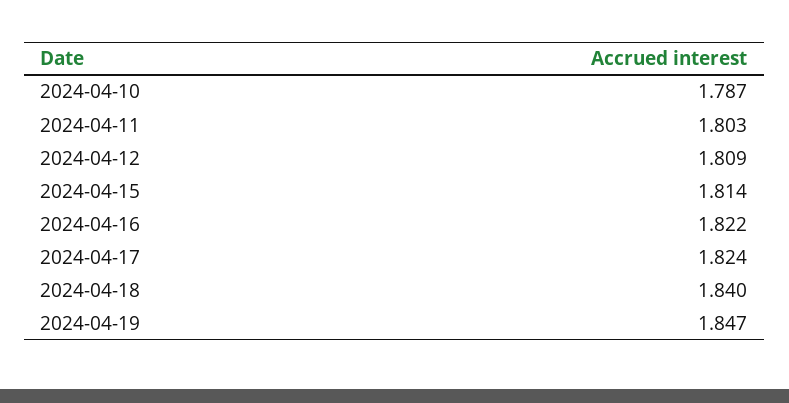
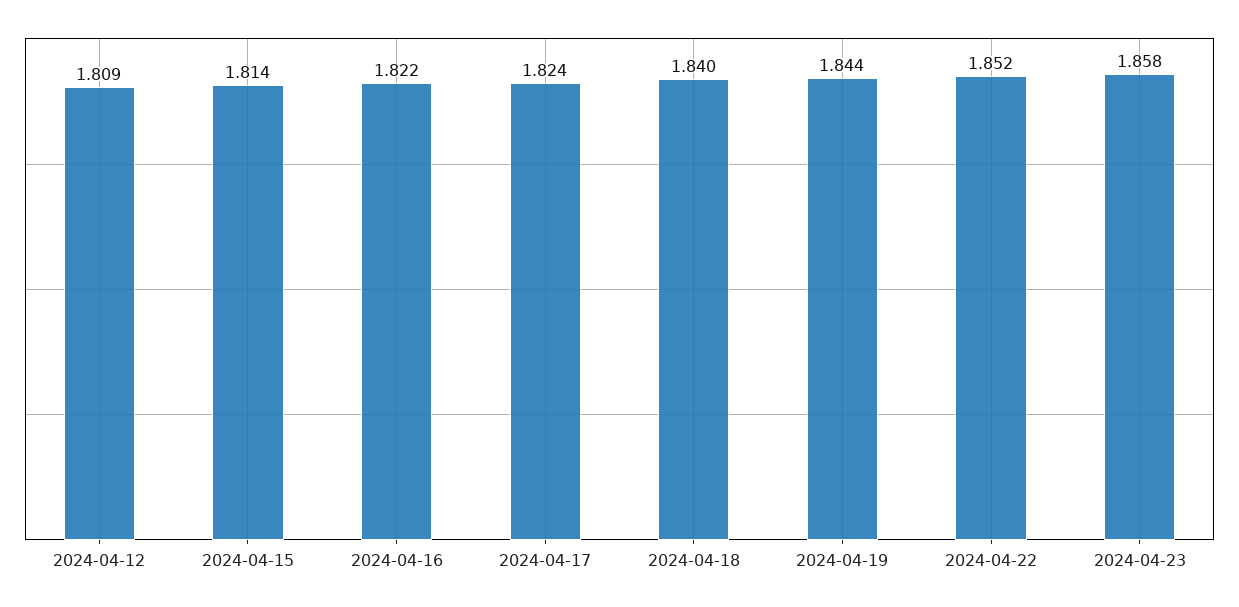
2024-04-10: 1.787 -> none
2024-04-11: 1.803 -> none
2024-04-19: 1.847 -> 1.844
2024-04-22: none -> 1.852
2024-04-23: none -> 1.858

